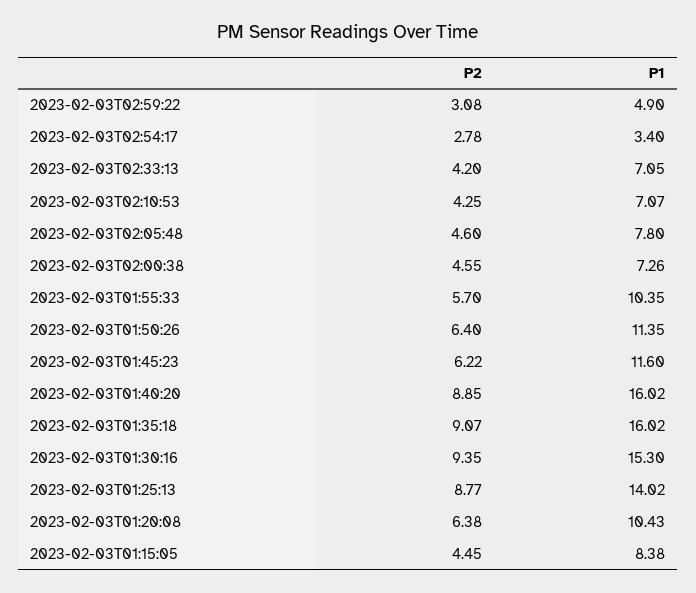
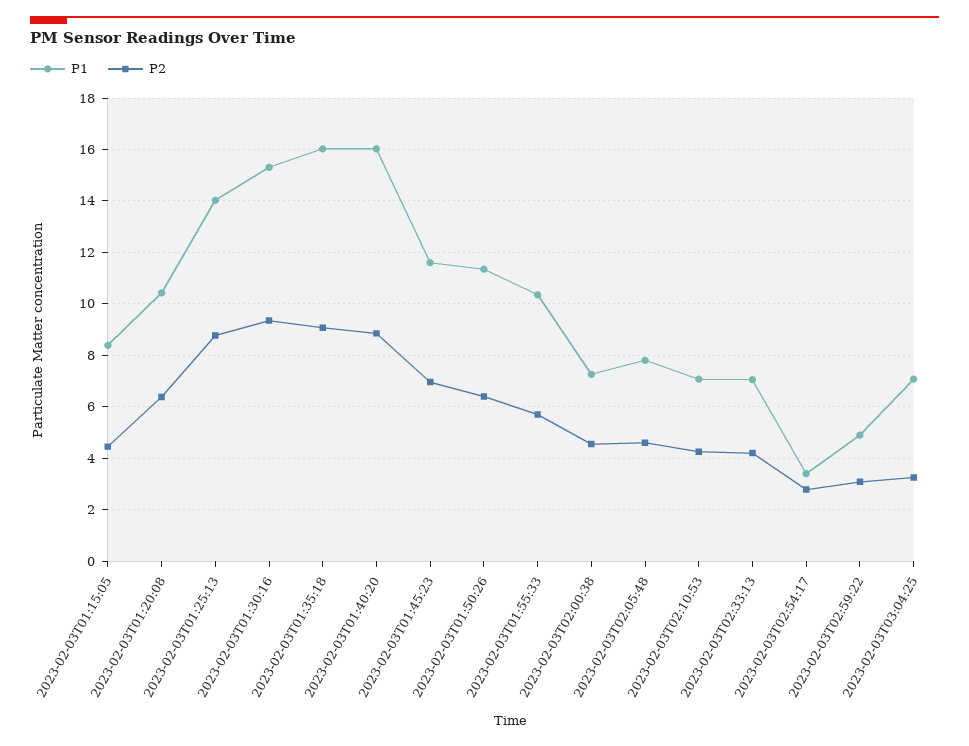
P2, 2023-02-03T01:45:23: 6.22 -> 7
P1, 2023-02-03T03:04:25: none -> 7
P2, 2023-02-03T03:04:25: none -> 3.25

